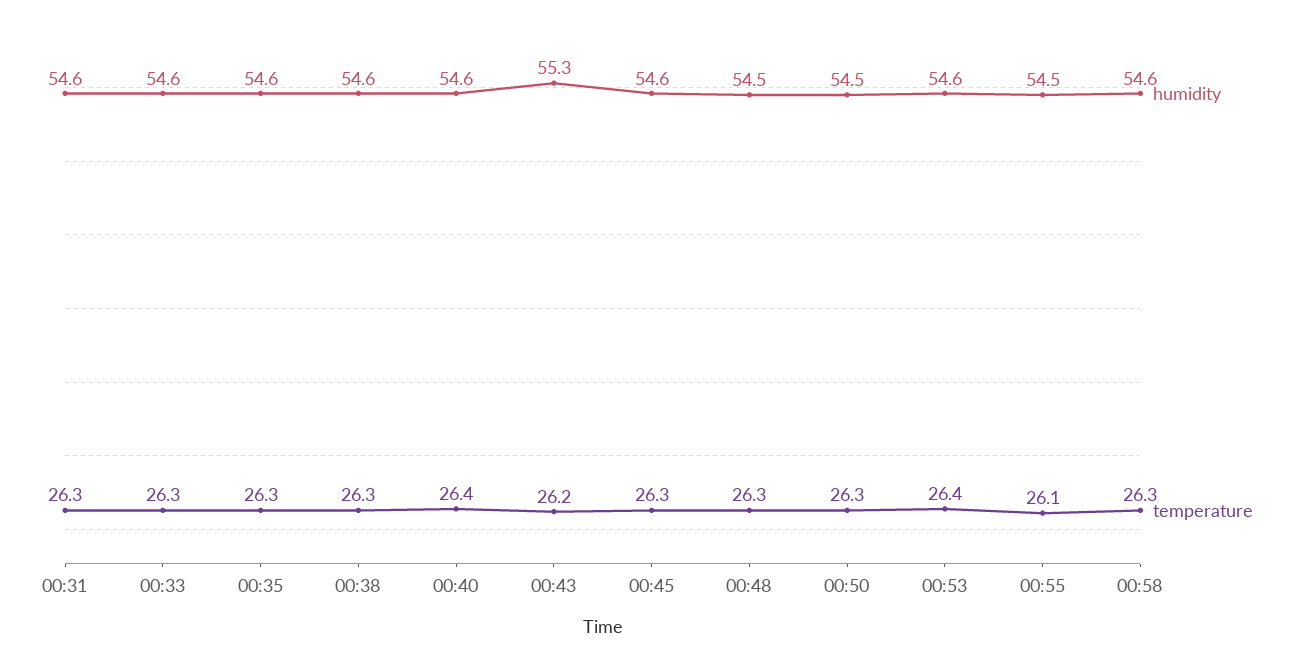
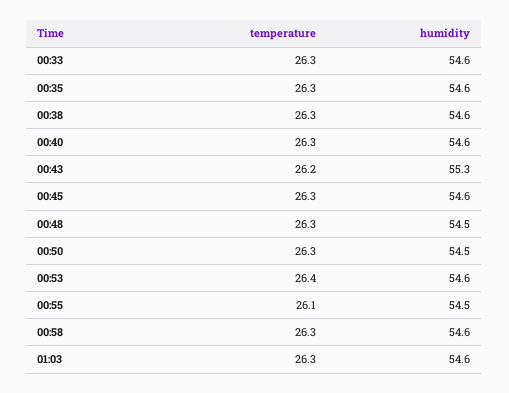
humidity, 00:31: 54.6 -> none
temperature, 00:31: 26.3 -> none
temperature, 00:40: 26.4 -> 26.3
temperature, 01:03: none -> 26.3
humidity, 01:03: none -> 54.6

